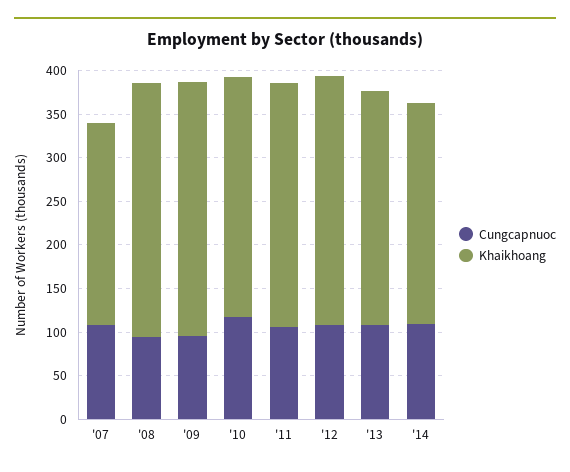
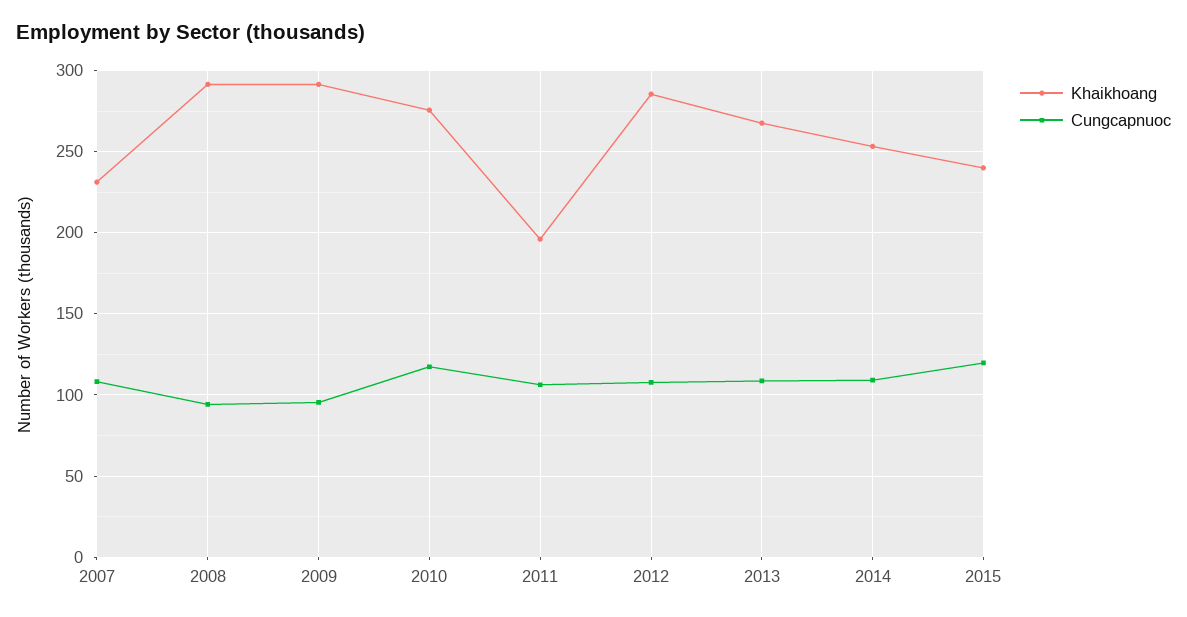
Khaikhoang, '11: 280 -> 195
Khaikhoang, 2015: none -> 240
Cungcapnuoc, 2015: none -> 120

